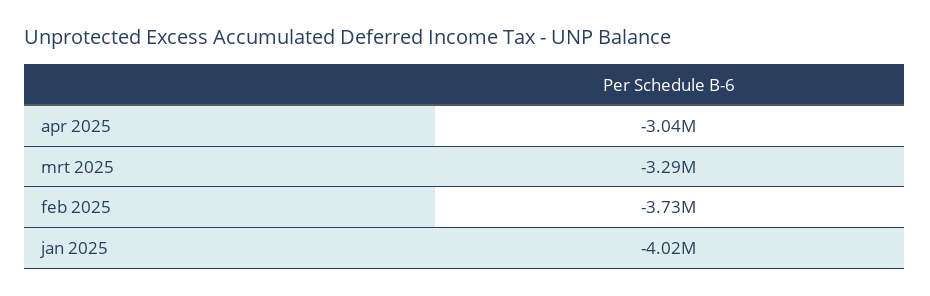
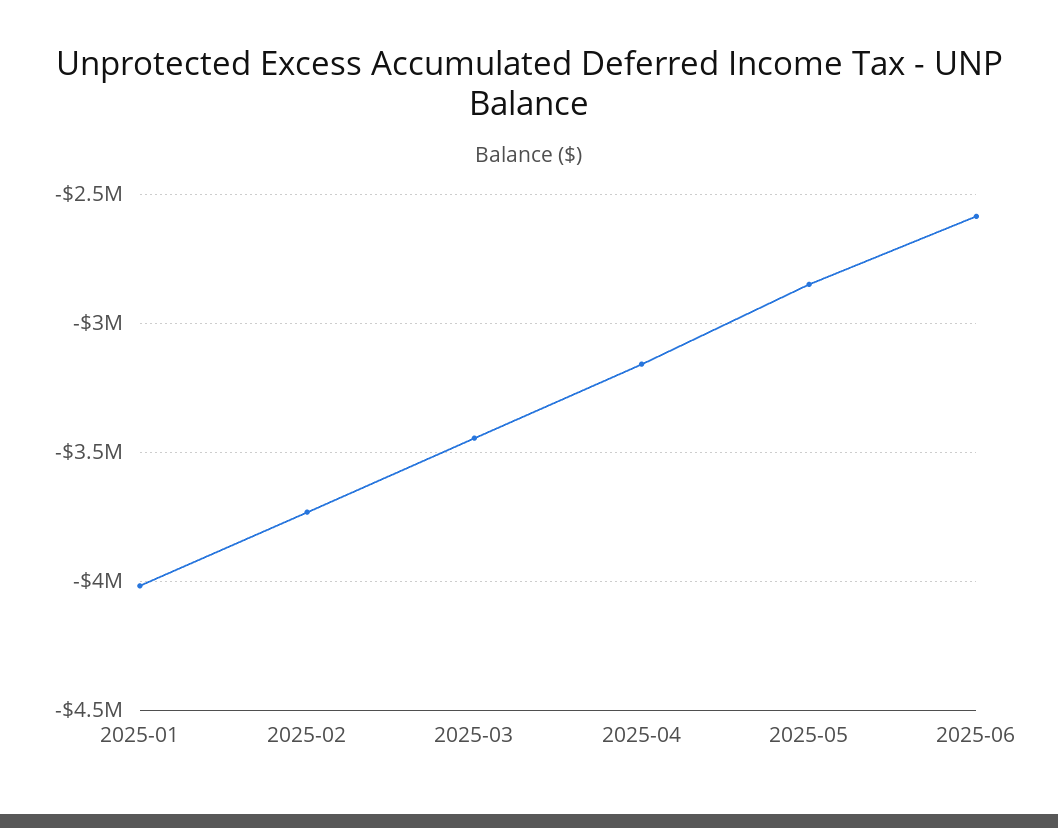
apr 2025: -3040000 -> -3150000
mrt 2025: -3290000 -> -3450000
2025-05: none -> -2850000
2025-06: none -> -2600000

